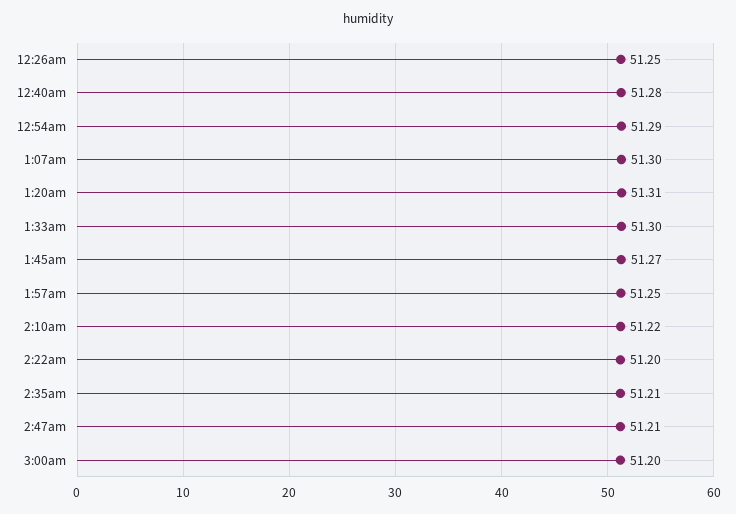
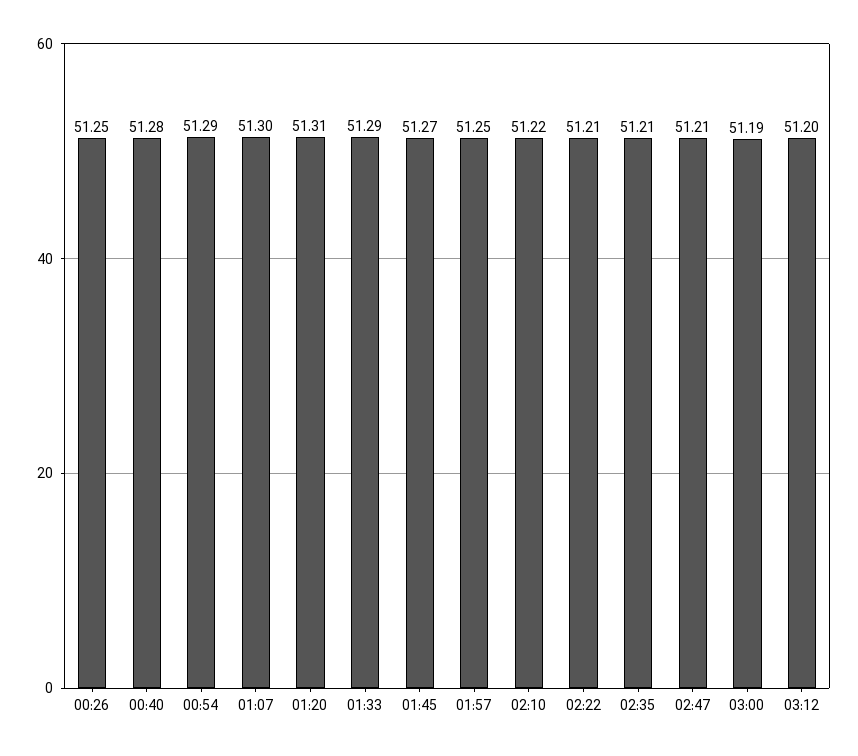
1:33am: 51.3 -> 51.29
2:22am: 51.2 -> 51.21
3:00am: 51.2 -> 51.19
03:12: none -> 51.2

